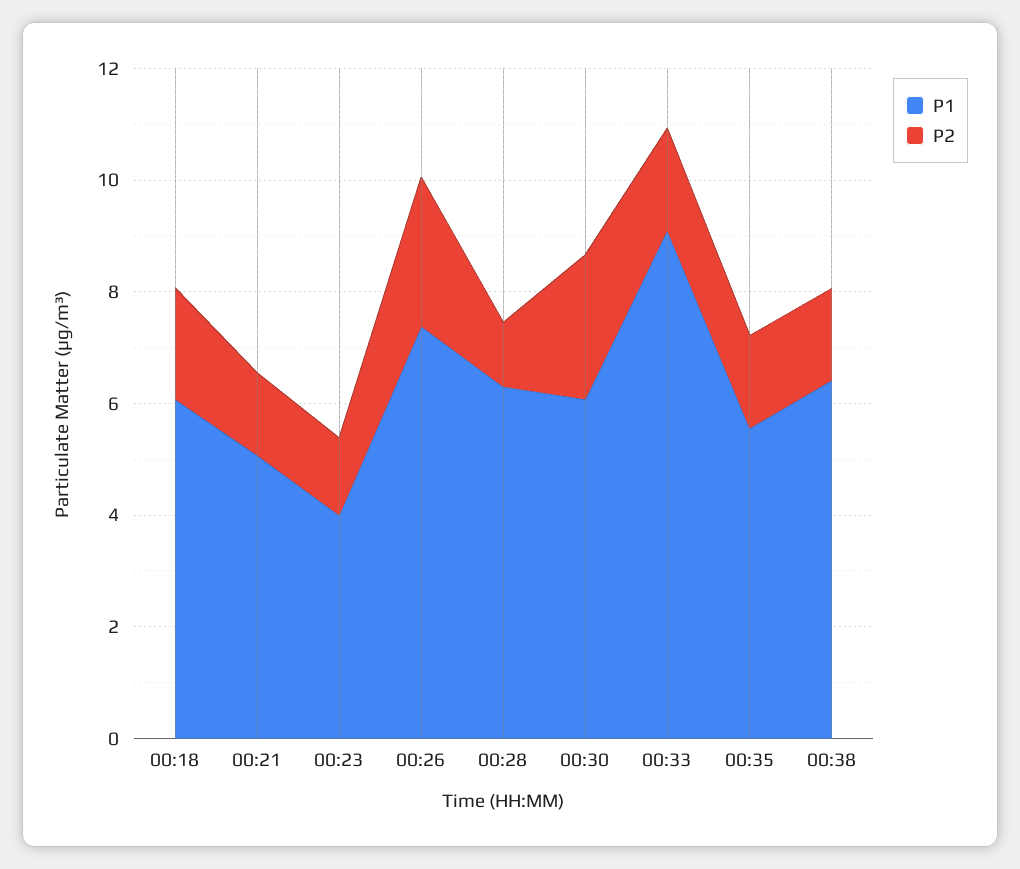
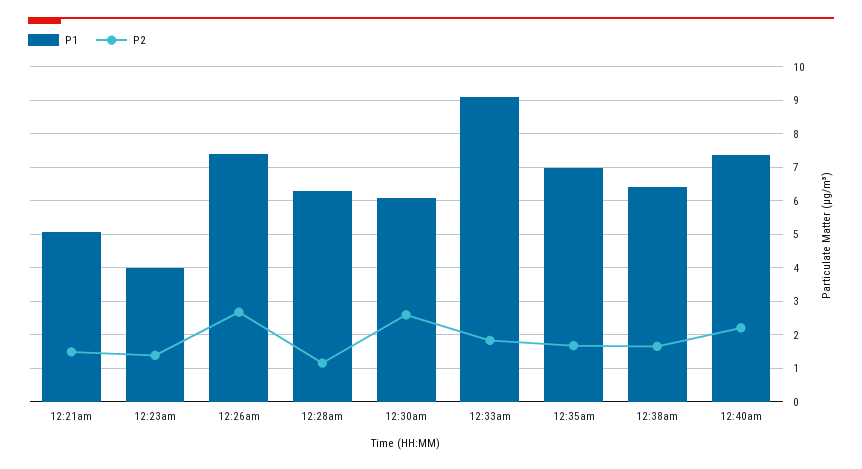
P1, 00:18: 6 -> none
P2, 00:18: 2 -> none
P1, 00:35: 5.5 -> 7
P1, 12:40am: none -> 7.4
P2, 12:40am: none -> 2.2

